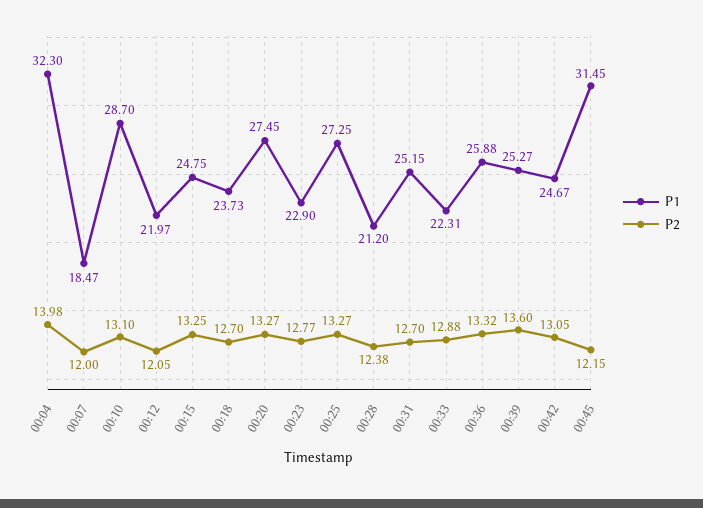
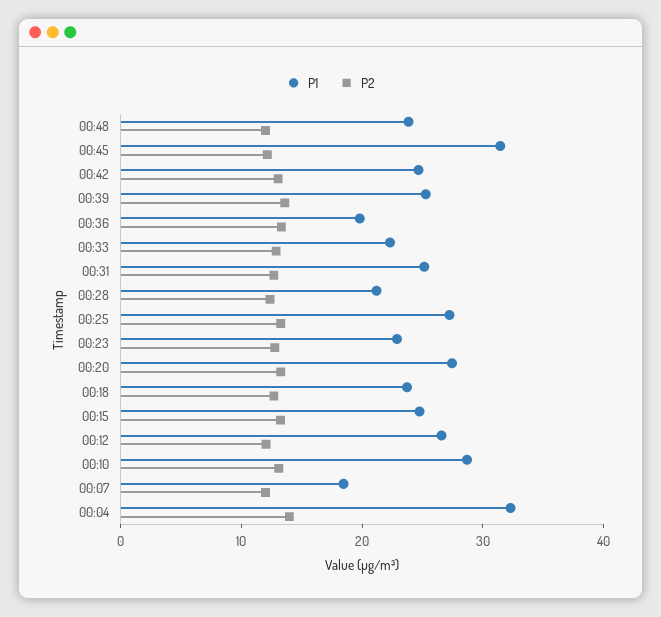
P1, 00:12: 21.97 -> 26
P1, 00:36: 25.88 -> 20
P1, 00:48: none -> 24
P2, 00:48: none -> 12

